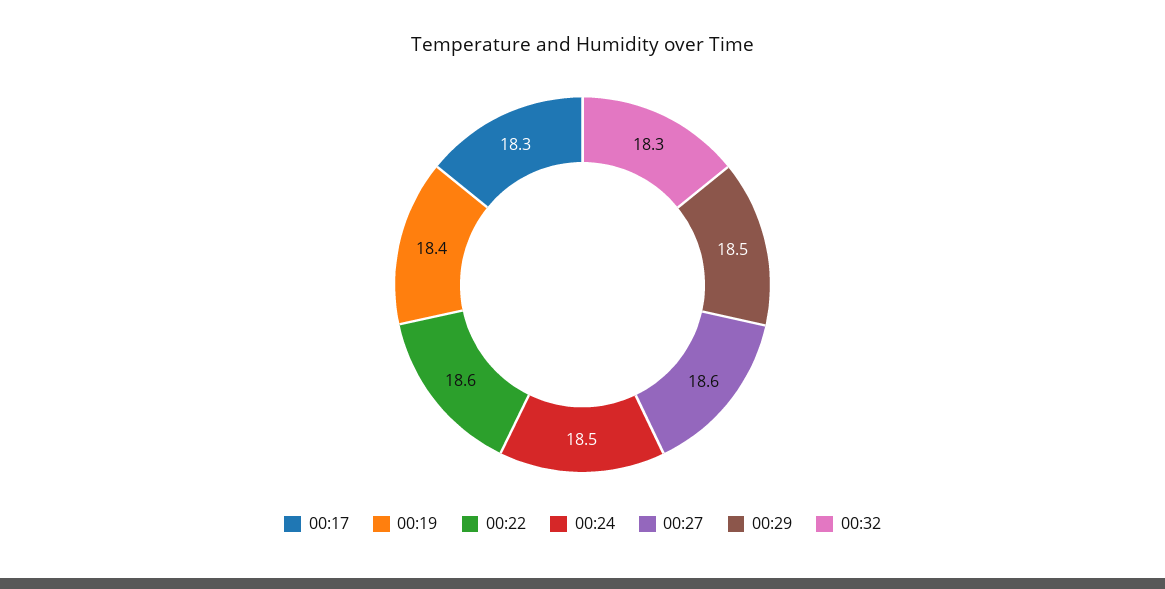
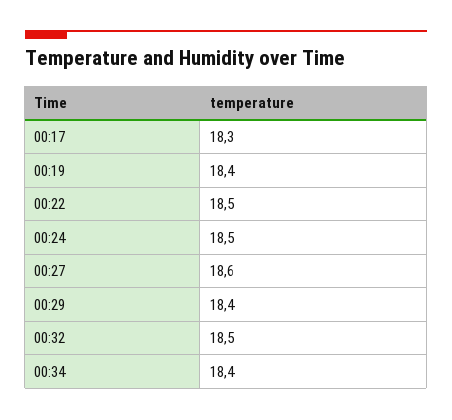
00:22: 18.6 -> 18.5
00:29: 18.5 -> 18.4
00:32: 18.3 -> 18.5
00:34: none -> 18.4

